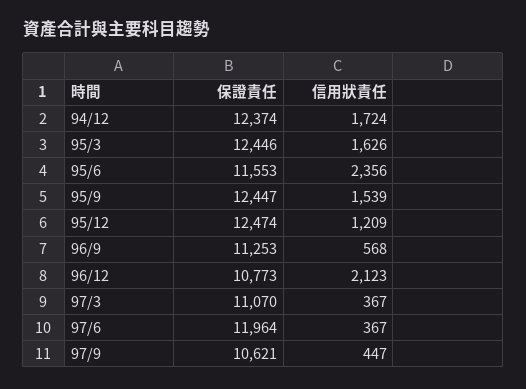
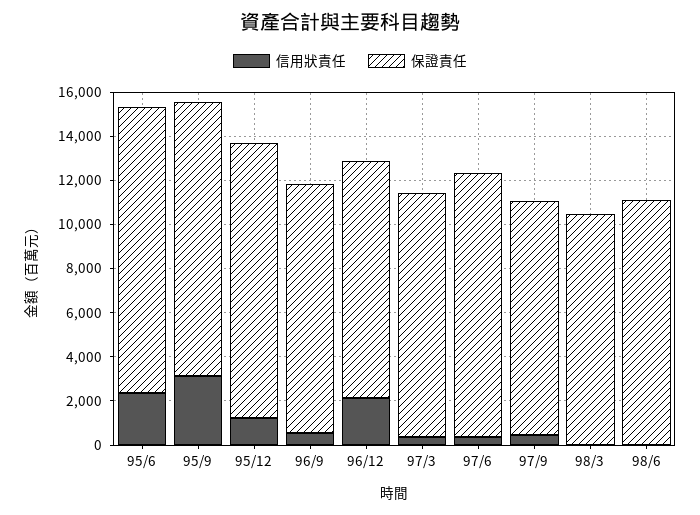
保證責任, 94/12: 12374 -> none
信用狀責任, 94/12: 1724 -> none
保證責任, 95/3: 12446 -> none
信用狀責任, 95/3: 1626 -> none
保證責任, 95/6: 11553 -> 13000
信用狀責任, 95/9: 1539 -> 3000
信用狀責任, 98/3: none -> 0
保證責任, 98/3: none -> 10500
信用狀責任, 98/6: none -> 0
保證責任, 98/6: none -> 11000

